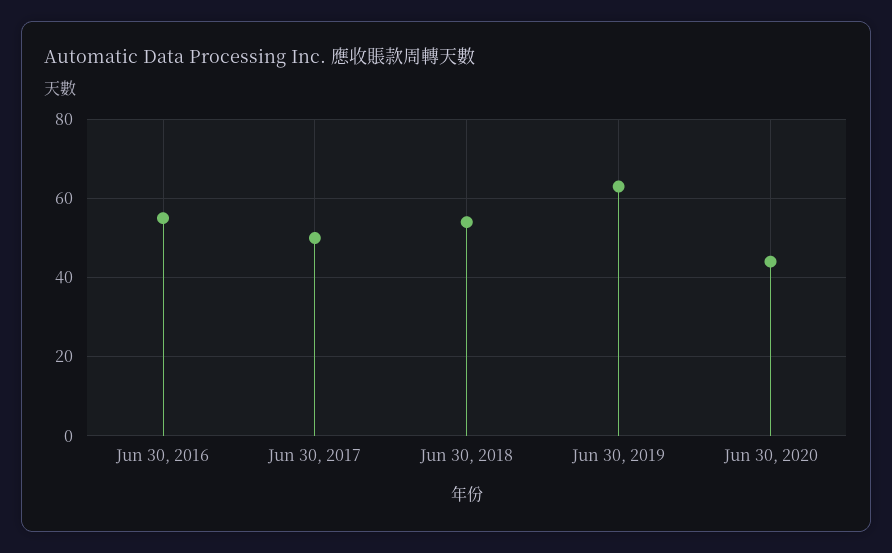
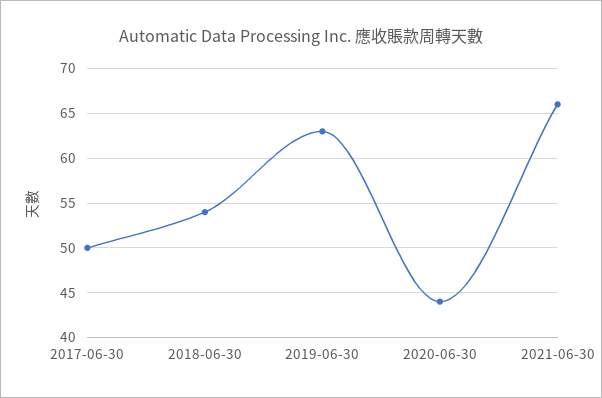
Jun 30, 2016: 55 -> none
2021-06-30: none -> 66

